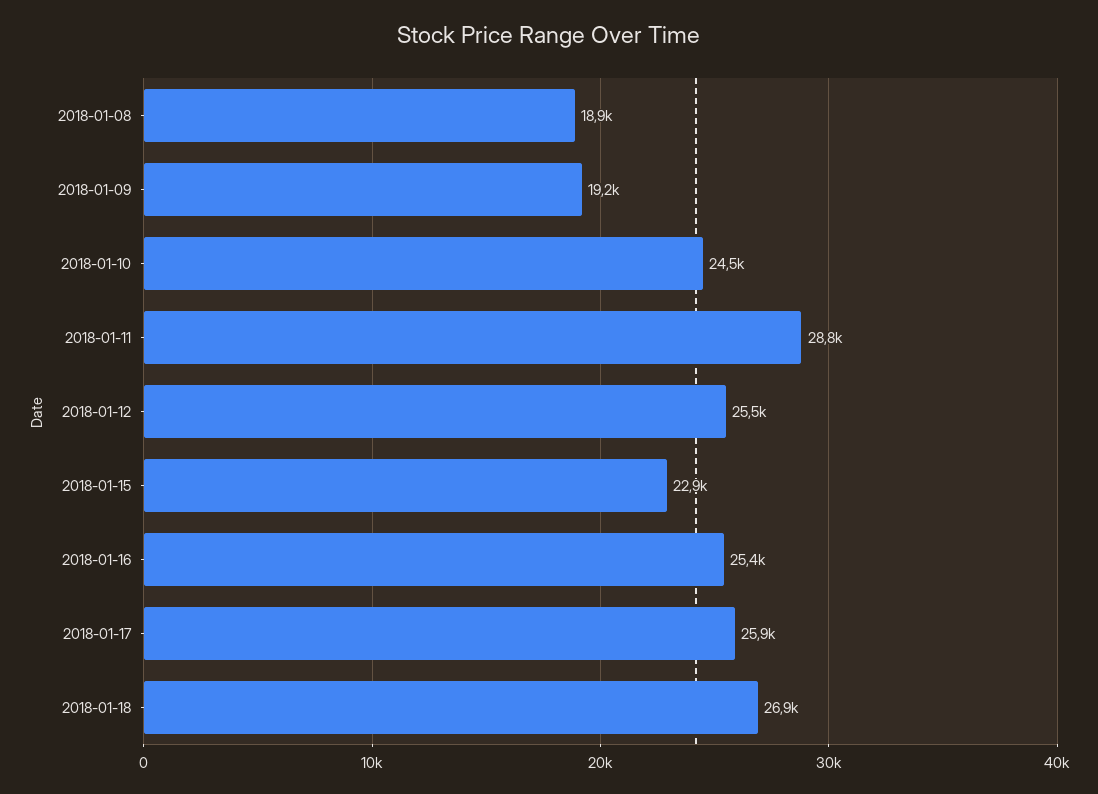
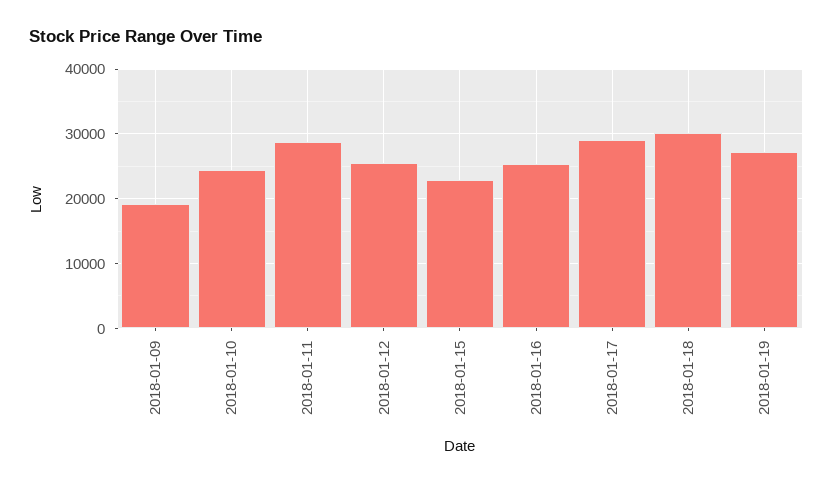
2018-01-08: 18900 -> none
2018-01-17: 25900 -> 29000
2018-01-18: 26900 -> 30000
2018-01-19: none -> 27000

